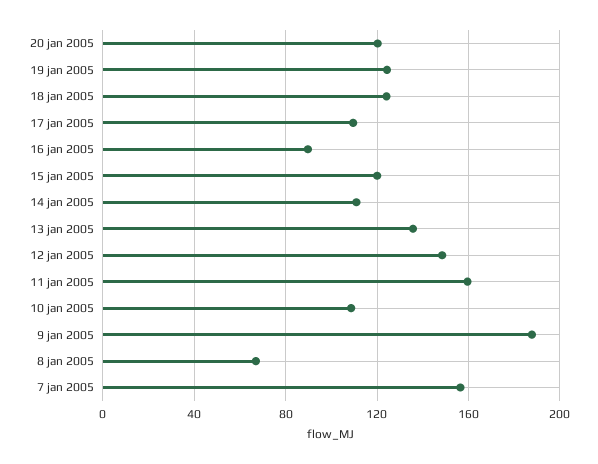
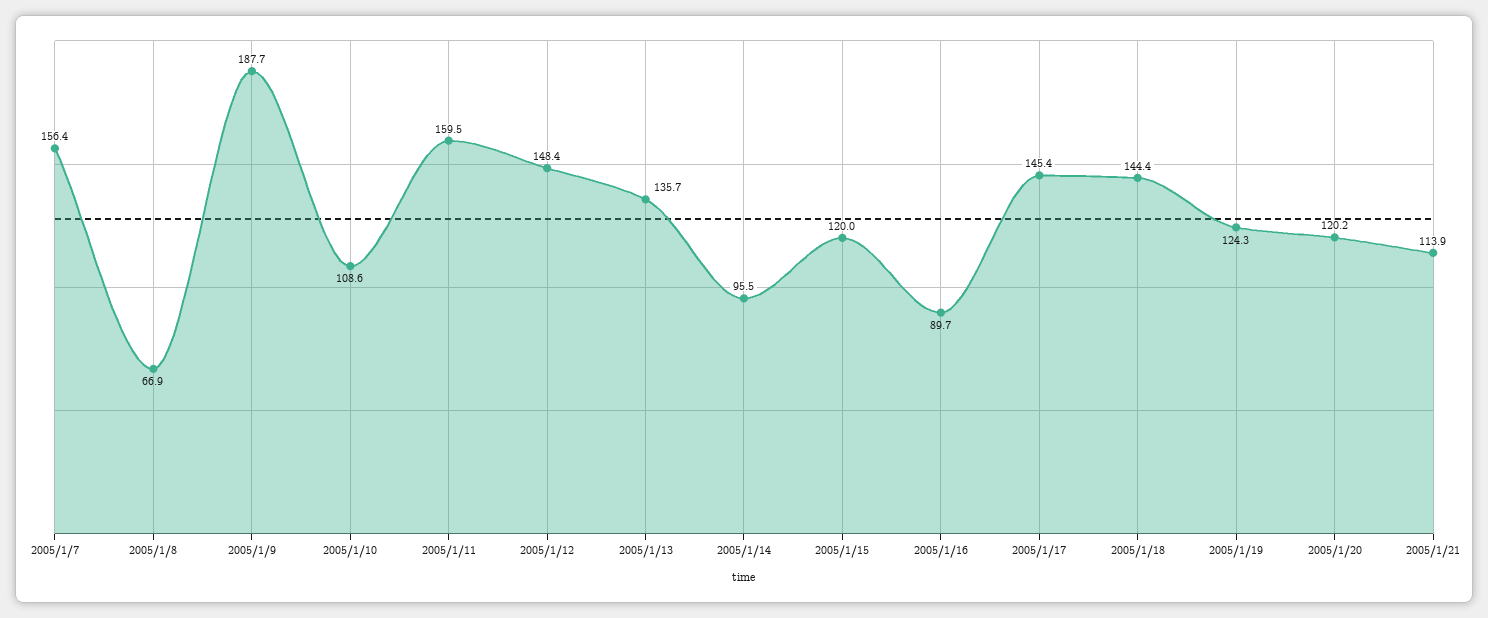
18 jan 2005: 125 -> 144.4
17 jan 2005: 110 -> 145.4
14 jan 2005: 110 -> 95.5
2005/1/21: none -> 113.9

